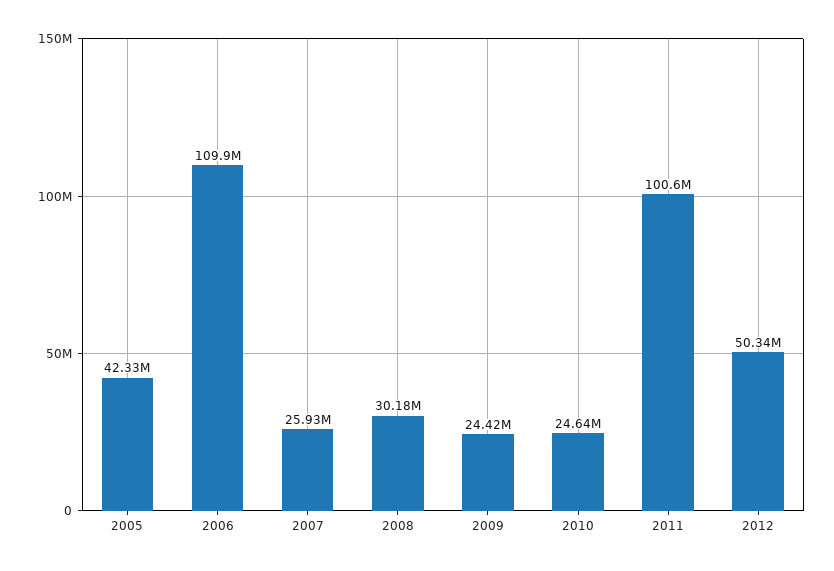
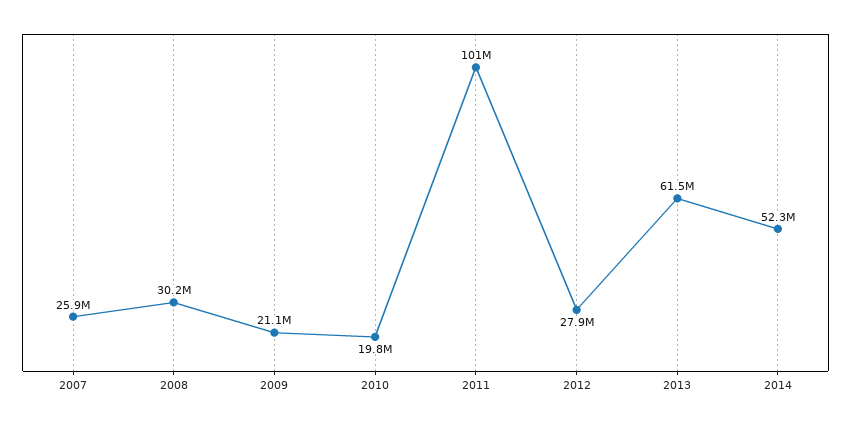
2005: 42330000 -> none
2006: 109900000 -> none
2009: 24420000 -> 21100000
2010: 24640000 -> 19800000
2012: 50340000 -> 27900000
2013: none -> 61500000
2014: none -> 52300000

